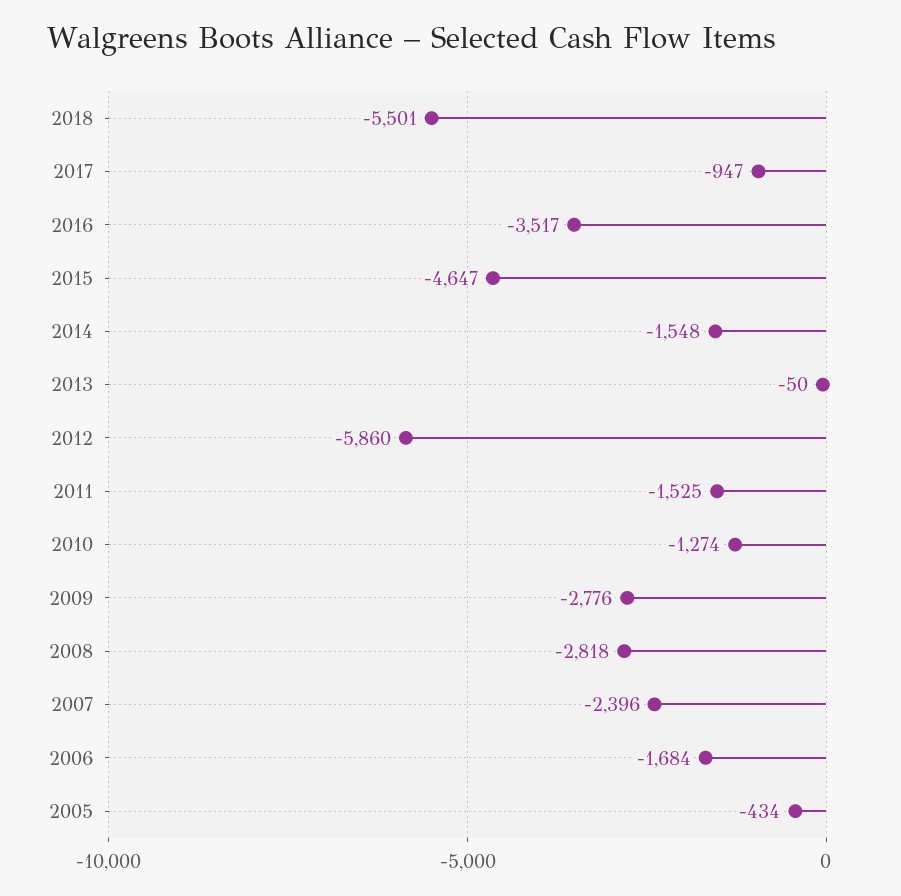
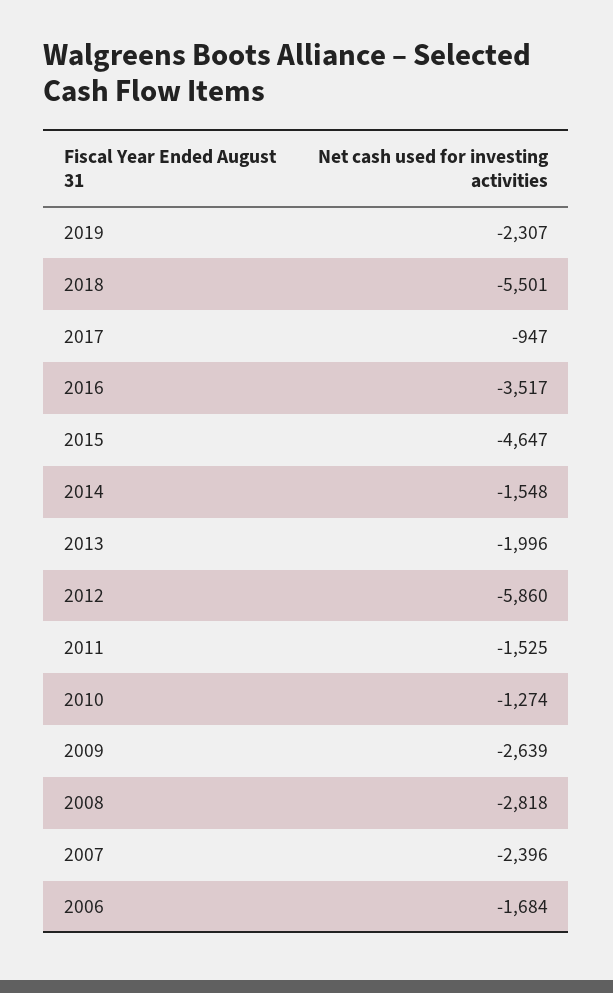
2013: -50 -> -1996
2009: -2776 -> -2639
2005: -434 -> none
2019: none -> -2307

